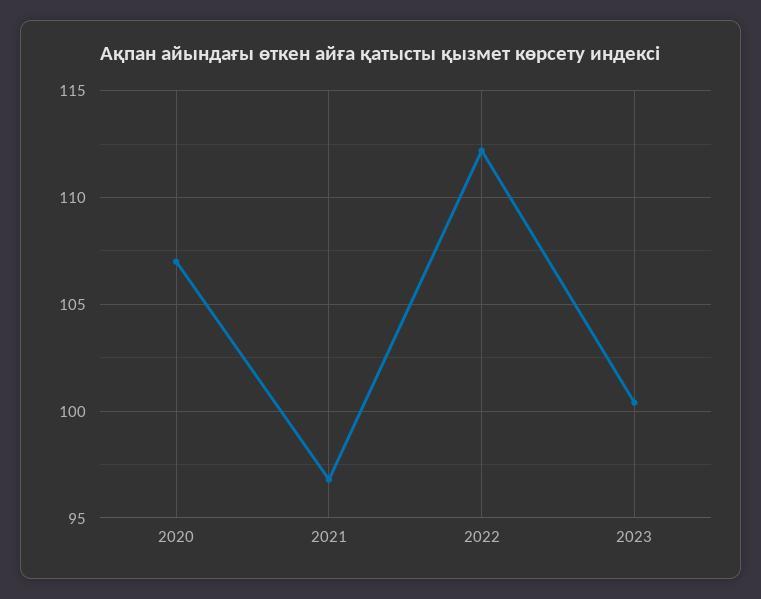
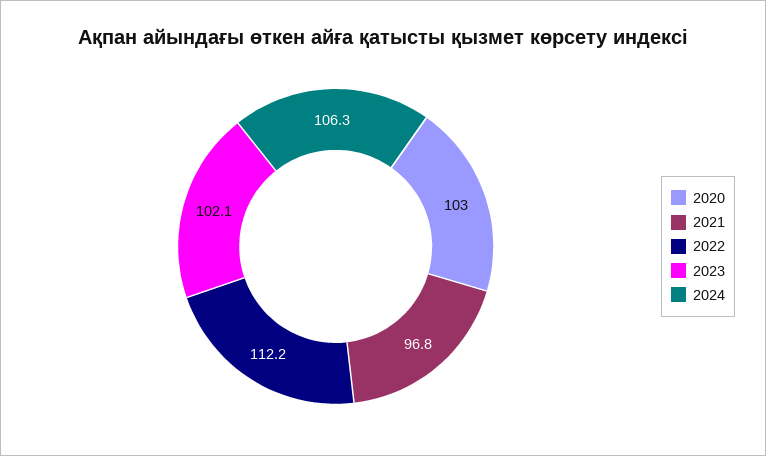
2020: 107 -> 103
2023: 100.5 -> 102.1
2024: none -> 106.3

